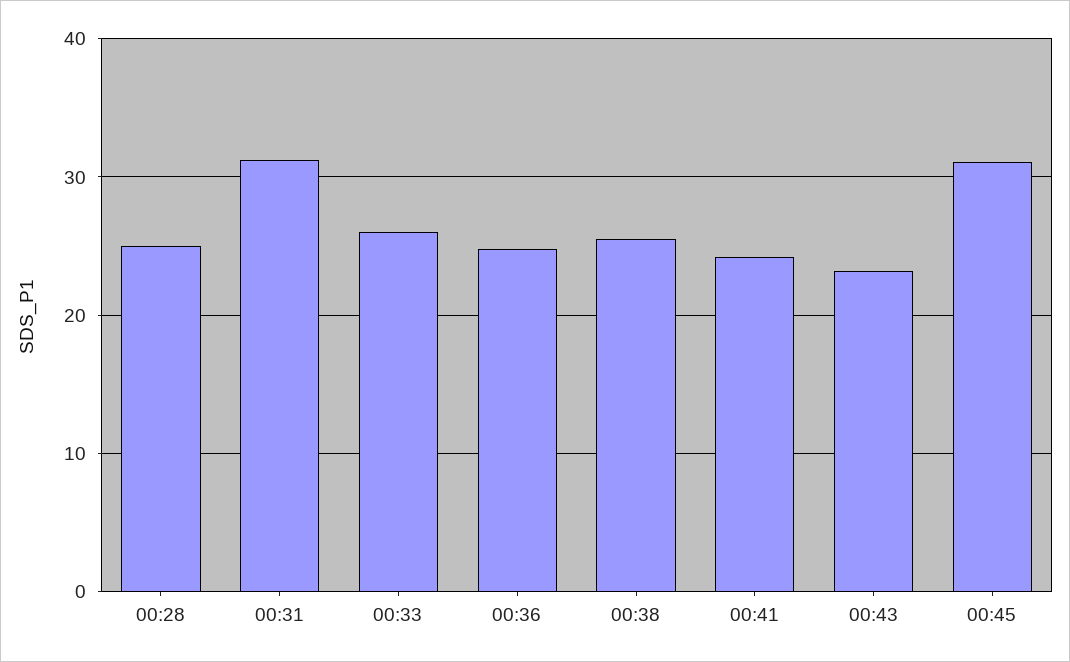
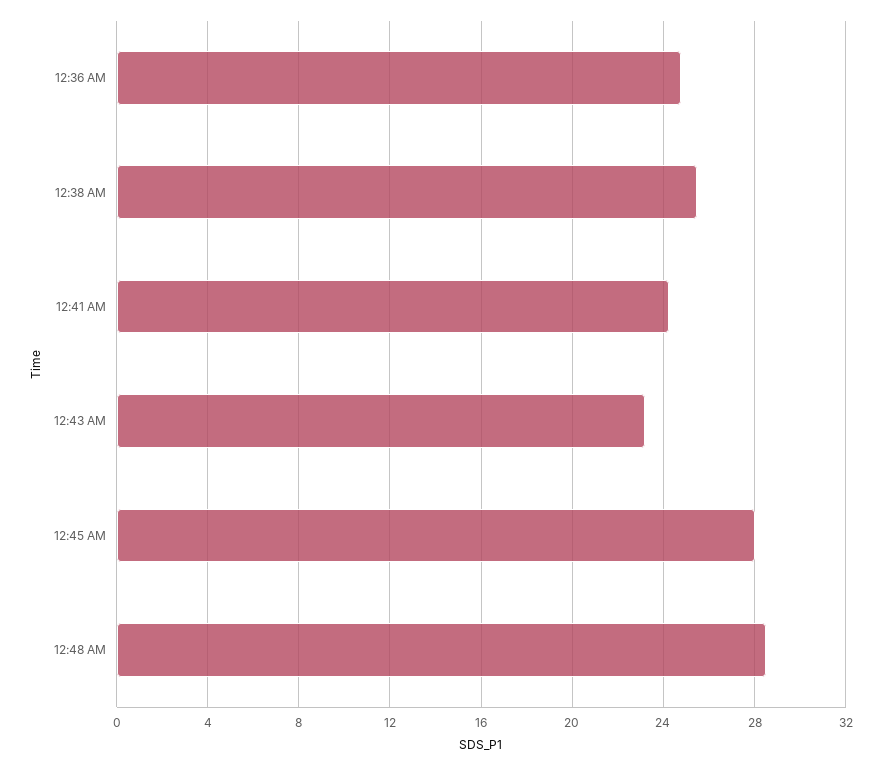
00:28: 25 -> none
00:31: 31 -> none
00:33: 26 -> none
00:45: 31 -> 28
12:48 AM: none -> 28.5

